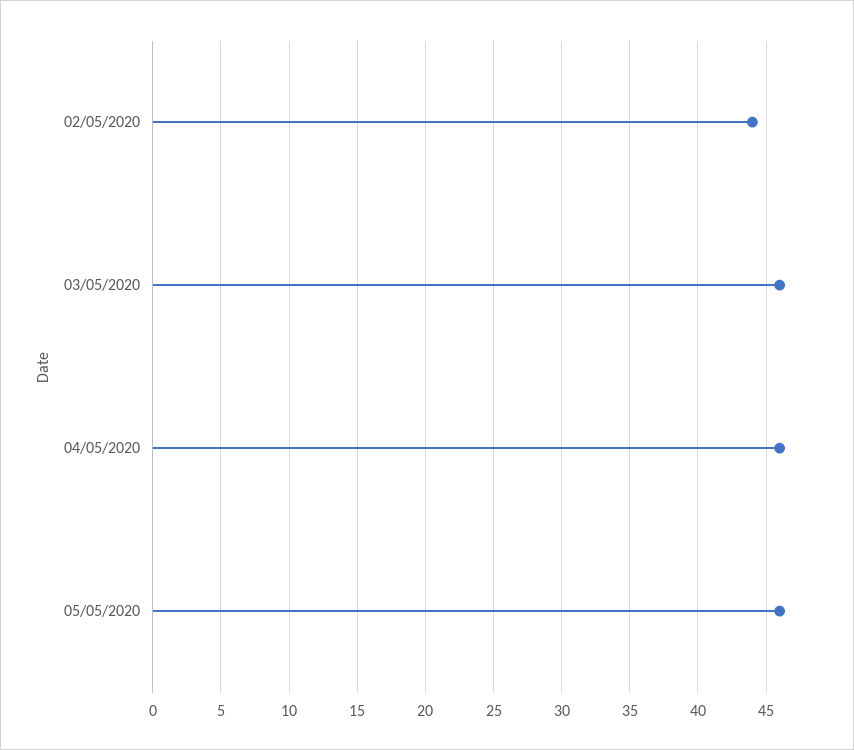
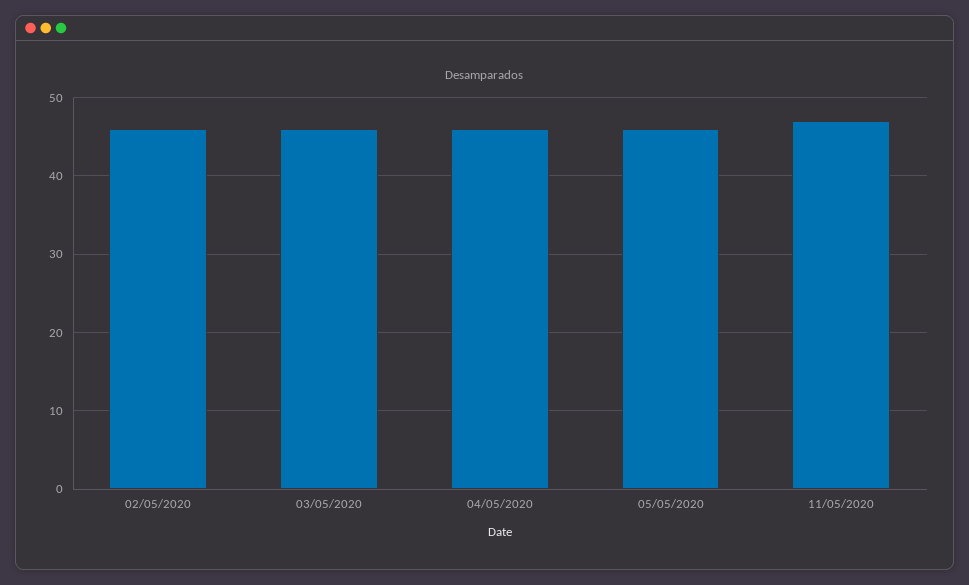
02/05/2020: 44 -> 46
11/05/2020: none -> 47

